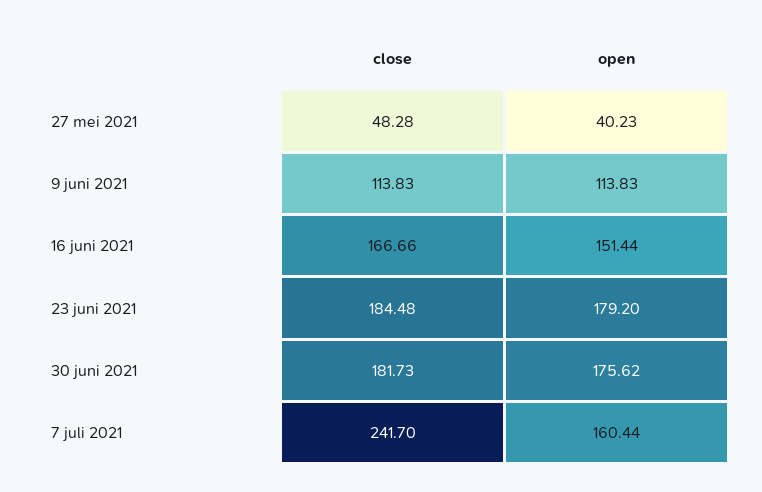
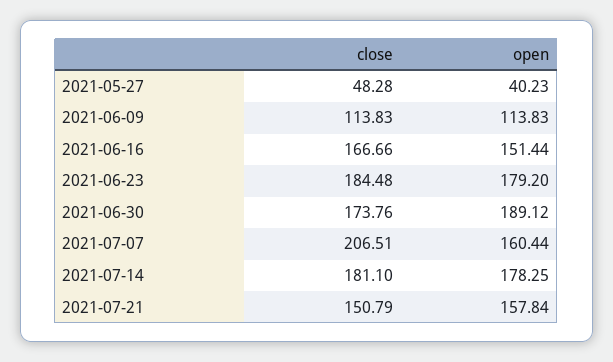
close, 30 juni 2021: 181.73 -> 173.76
open, 30 juni 2021: 175.62 -> 189.12
close, 7 juli 2021: 241.7 -> 206.51
close, 2021-07-14: none -> 181.1
open, 2021-07-14: none -> 178.25
close, 2021-07-21: none -> 150.79
open, 2021-07-21: none -> 157.84

